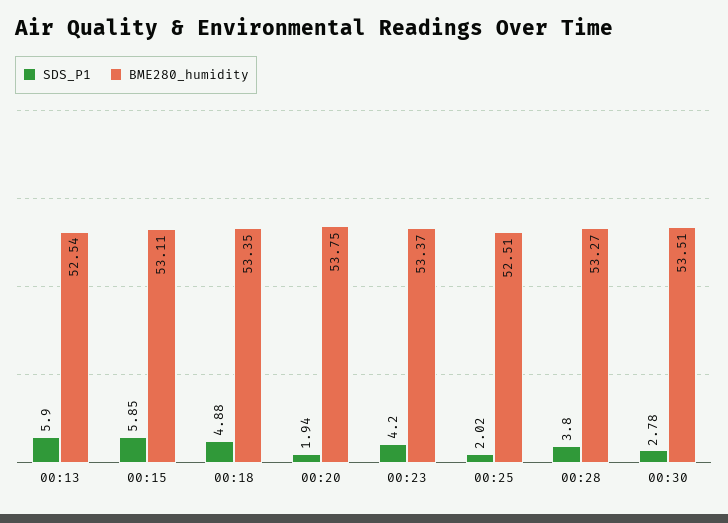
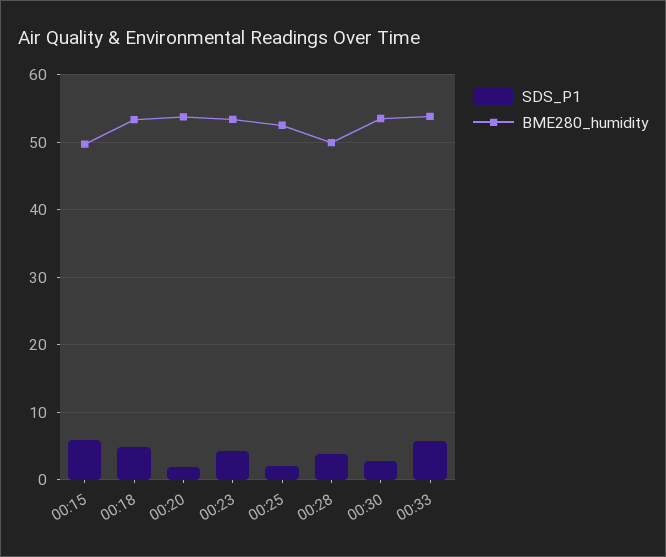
SDS_P1, 00:13: 5.9 -> none
BME280_humidity, 00:13: 52.54 -> none
BME280_humidity, 00:15: 53.11 -> 50
BME280_humidity, 00:28: 53.27 -> 50
SDS_P1, 00:33: none -> 6
BME280_humidity, 00:33: none -> 54

